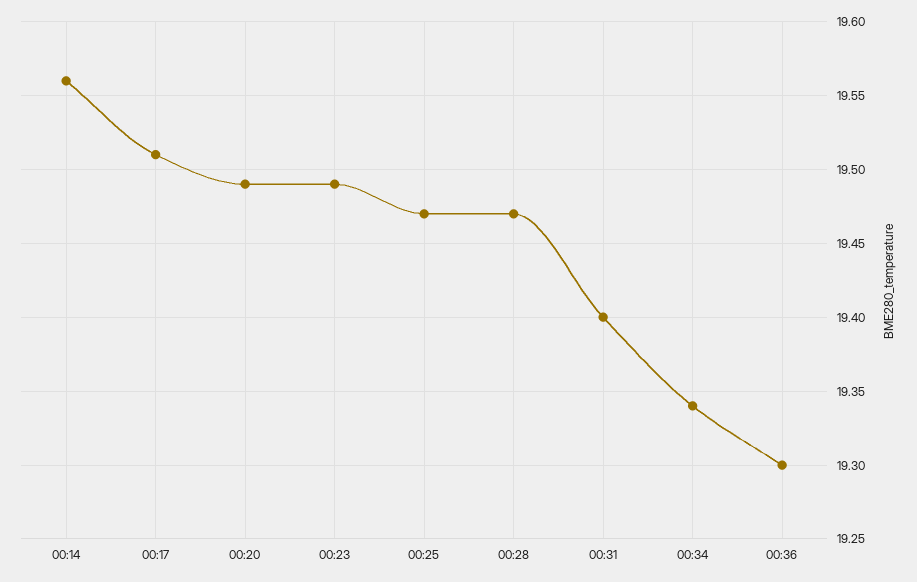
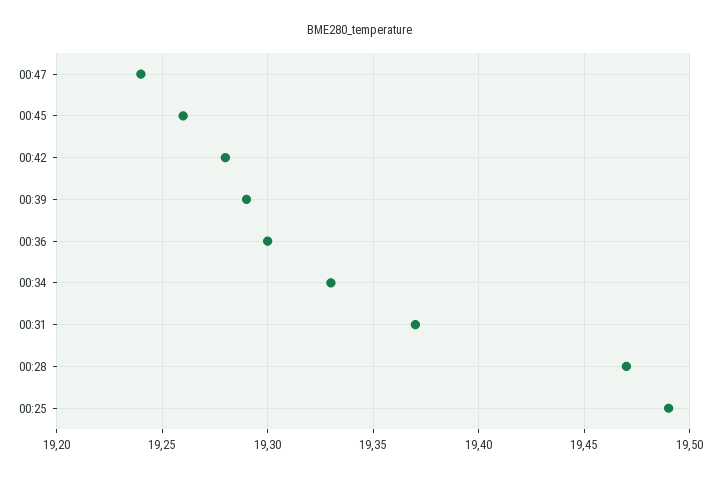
00:14: 19.56 -> none
00:17: 19.51 -> none
00:20: 19.49 -> none
00:23: 19.49 -> none
00:25: 19.47 -> 19.49
00:31: 19.4 -> 19.37
00:34: 19.34 -> 19.33
00:47: none -> 19.24
00:45: none -> 19.26
00:42: none -> 19.28
00:39: none -> 19.29

